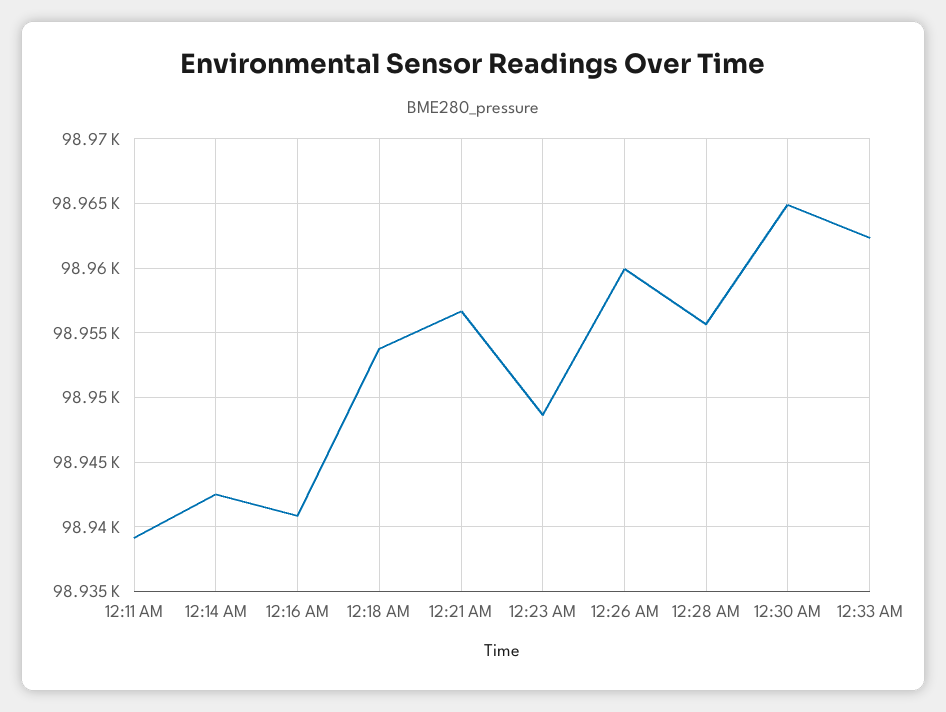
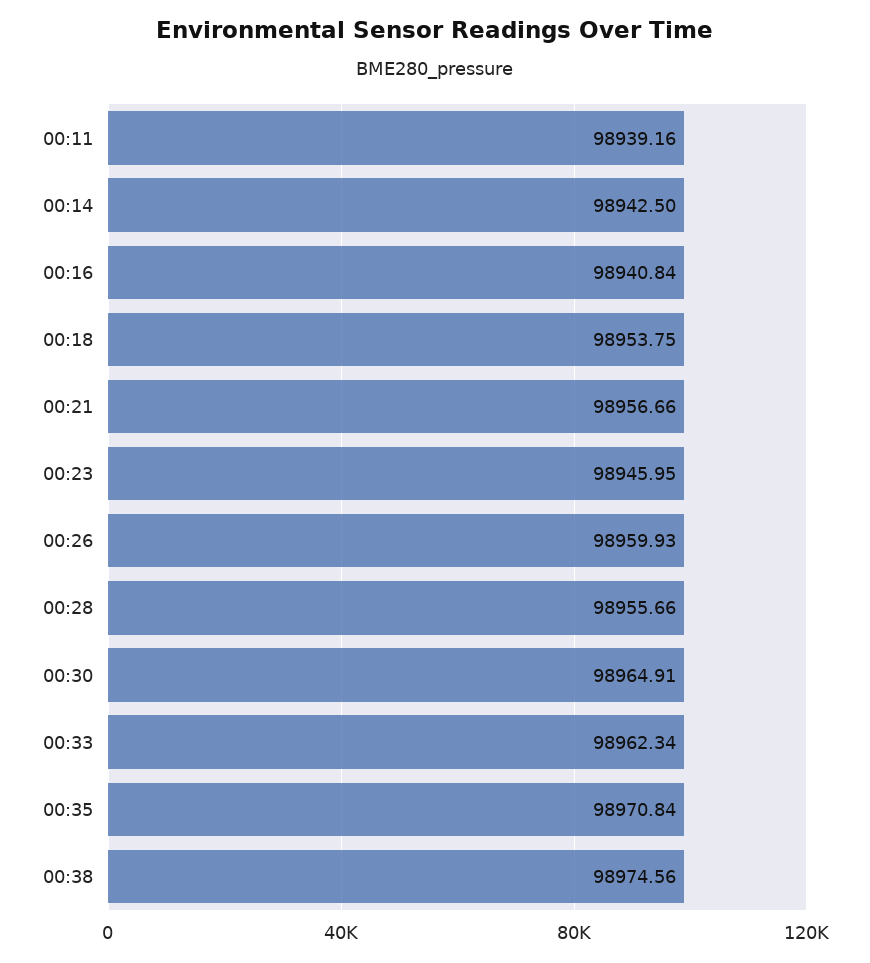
12:23 AM: 98948.5 -> 98945.95
00:35: none -> 98970.84
00:38: none -> 98974.56

